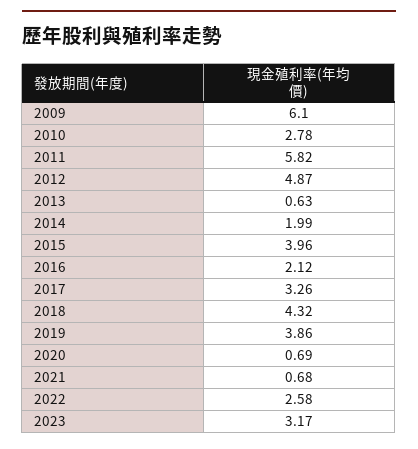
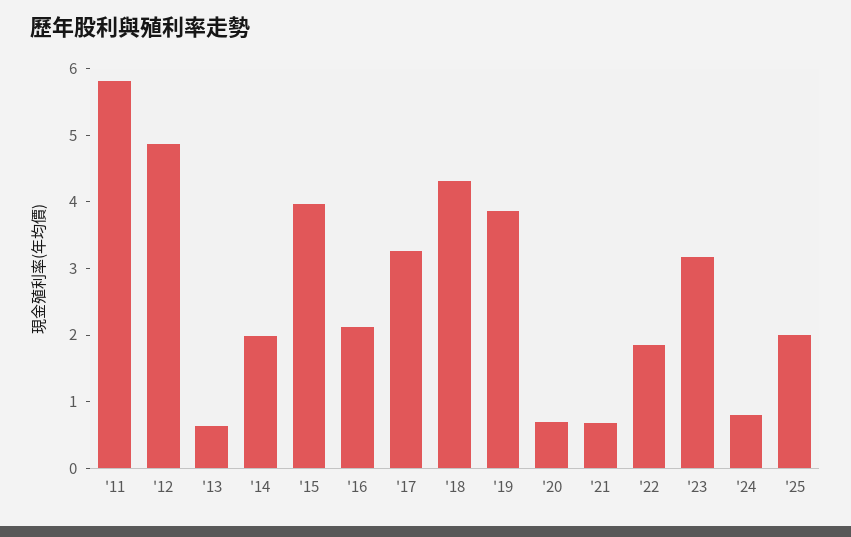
2009: 6.1 -> none
2010: 2.78 -> none
2022: 2.58 -> 1.8
'24: none -> 0.8
'25: none -> 2

